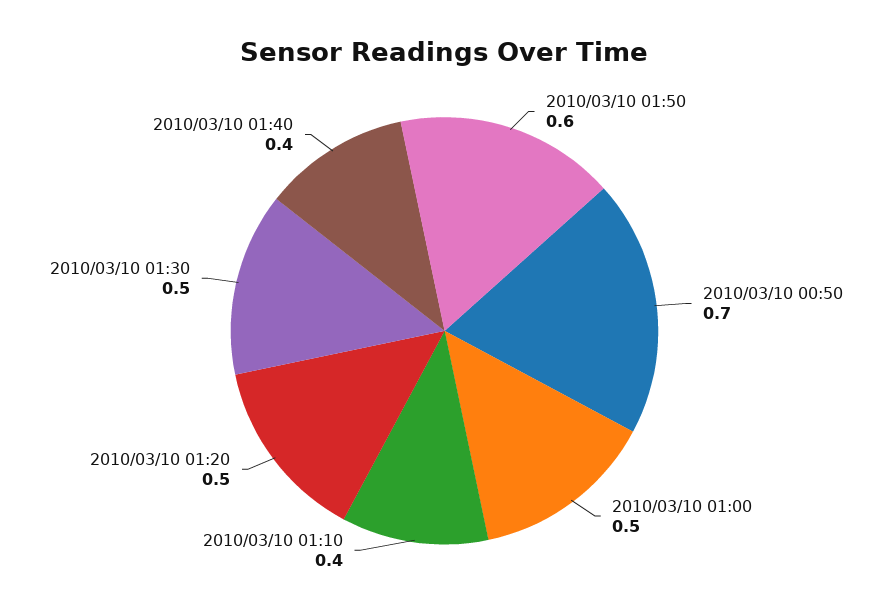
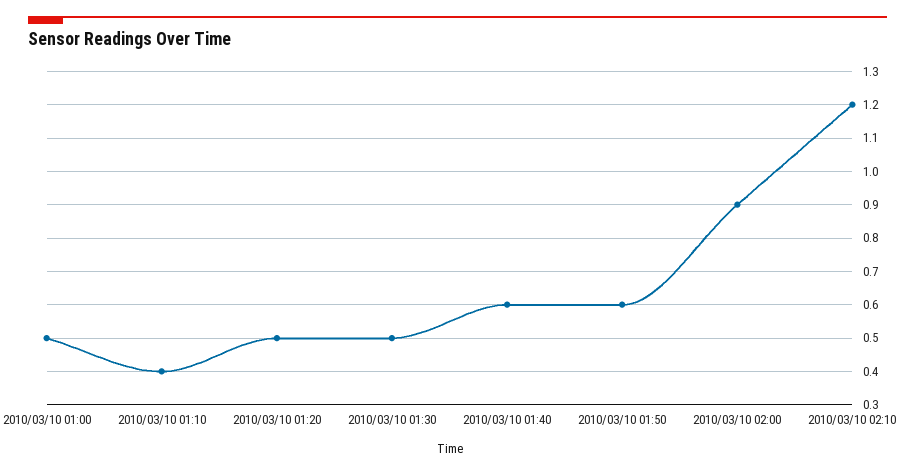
2010/03/10 00:50: 0.7 -> none
2010/03/10 01:40: 0.4 -> 0.6
2010/03/10 02:00: none -> 0.9
2010/03/10 02:10: none -> 1.2

